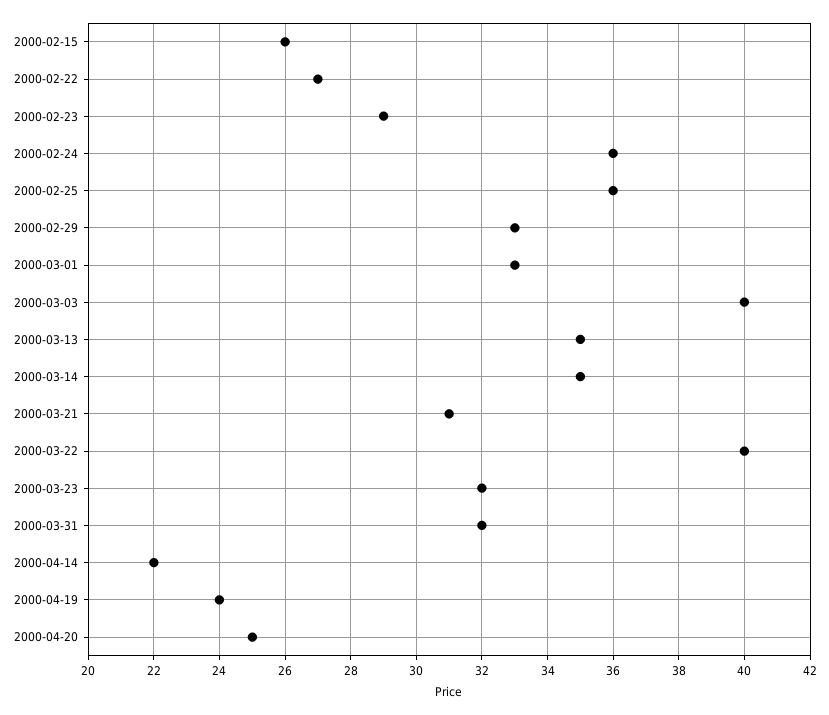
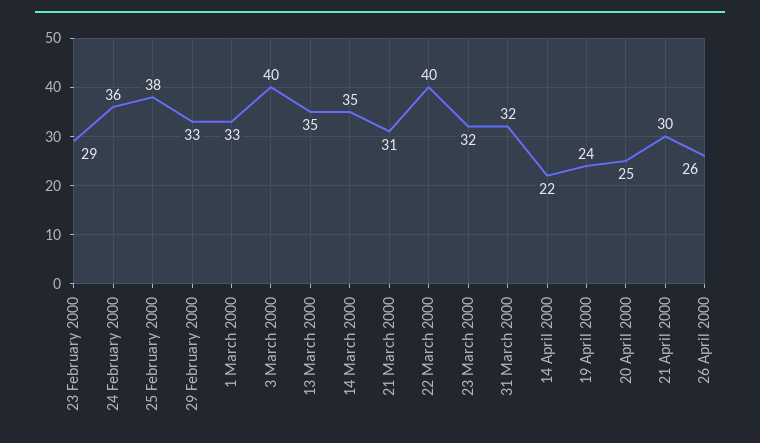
2000-02-15: 26 -> none
2000-02-22: 27 -> none
2000-02-25: 36 -> 38
21 April 2000: none -> 30
26 April 2000: none -> 26

